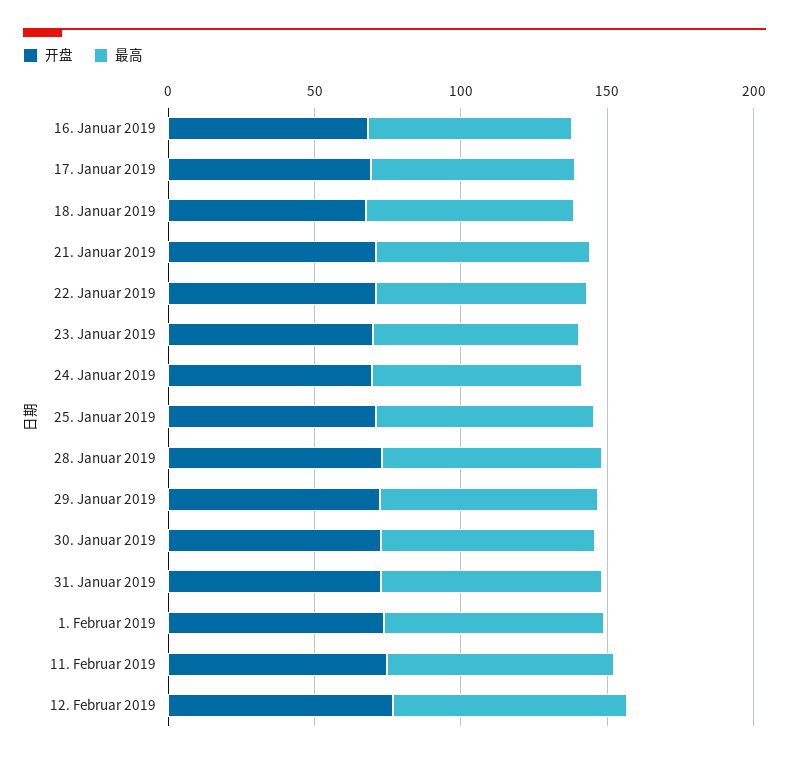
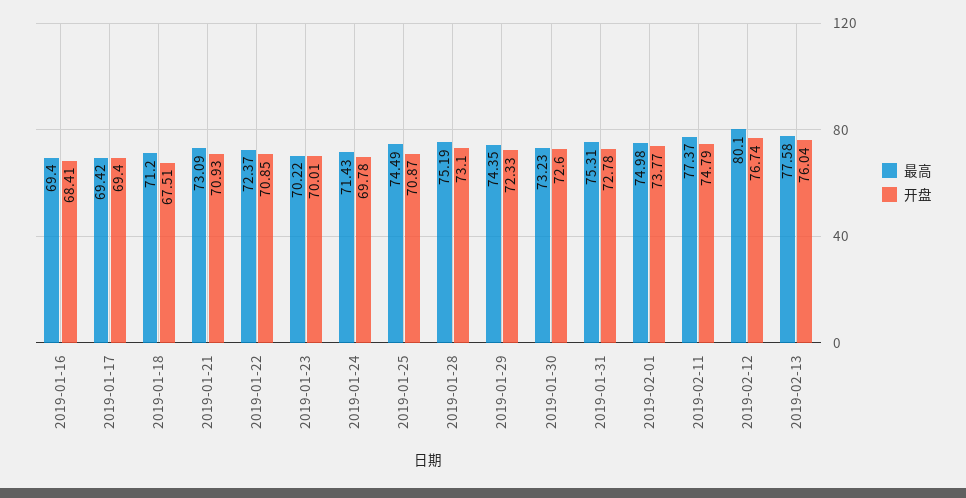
最高, 2019-02-13: none -> 77.58
开盘, 2019-02-13: none -> 76.04

